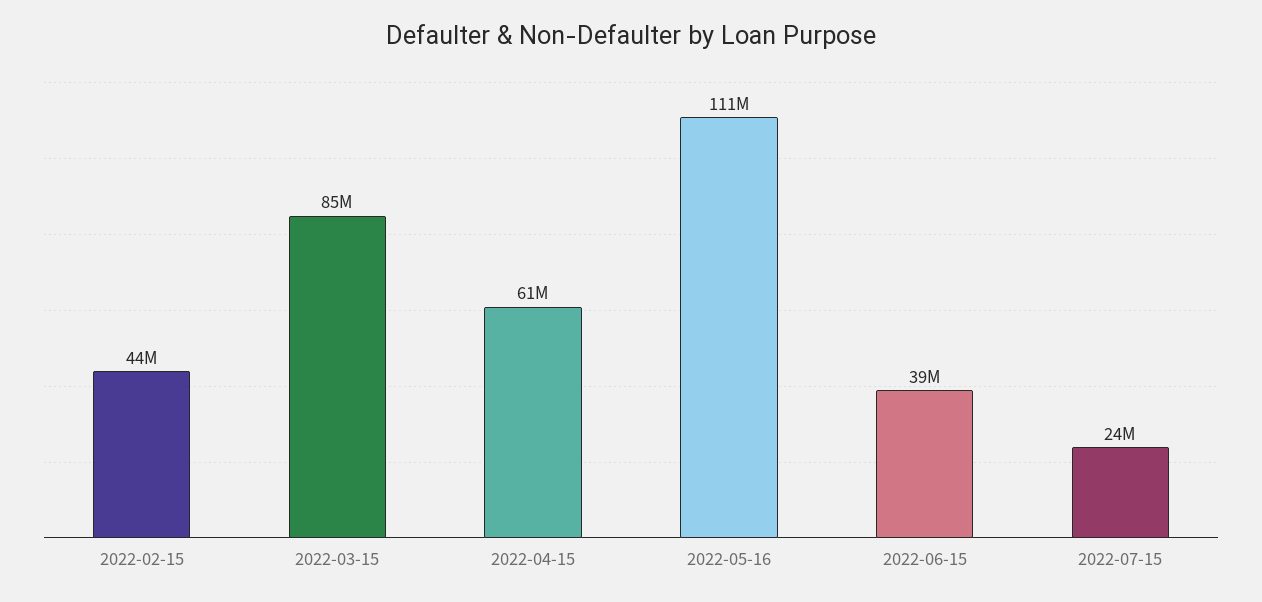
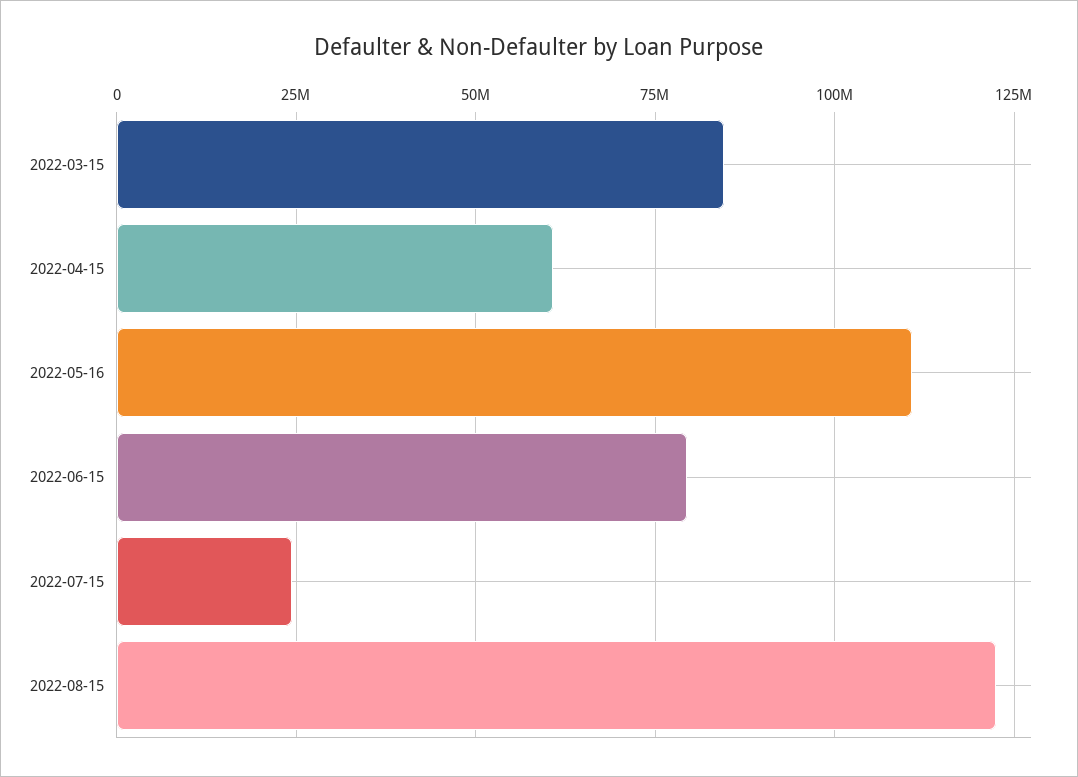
2022-02-15: 44000000 -> none
2022-06-15: 39000000 -> 80000000
2022-08-15: none -> 122500000

